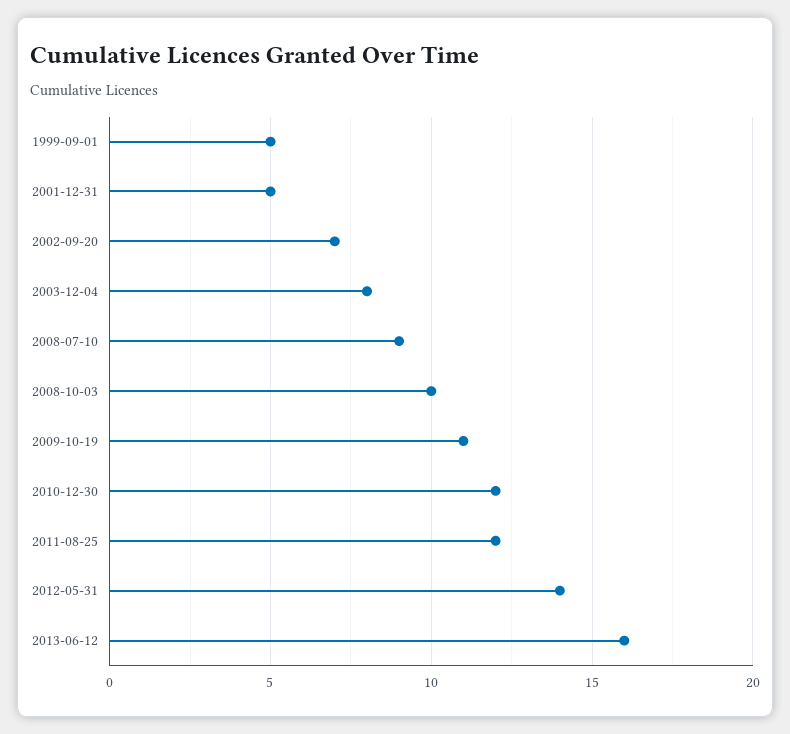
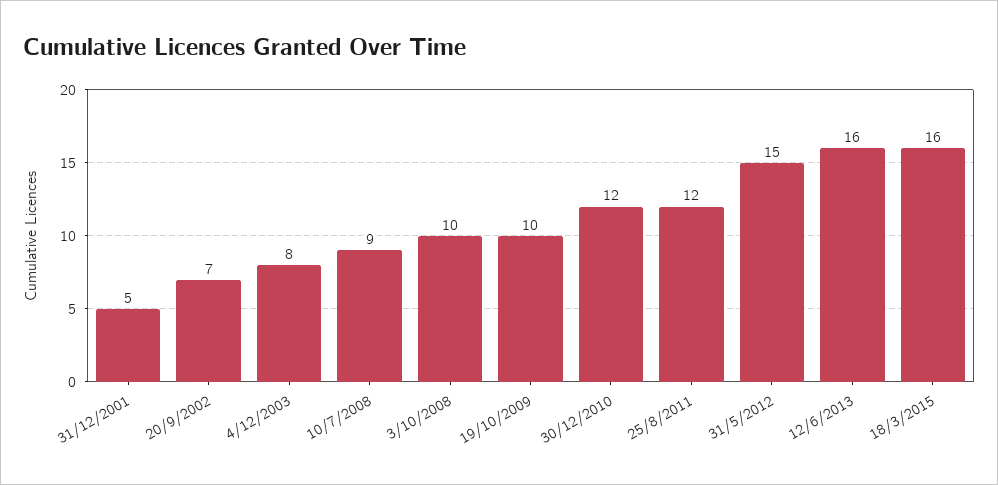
1999-09-01: 5 -> none
2009-10-19: 11 -> 10
2012-05-31: 14 -> 15
18/3/2015: none -> 16

